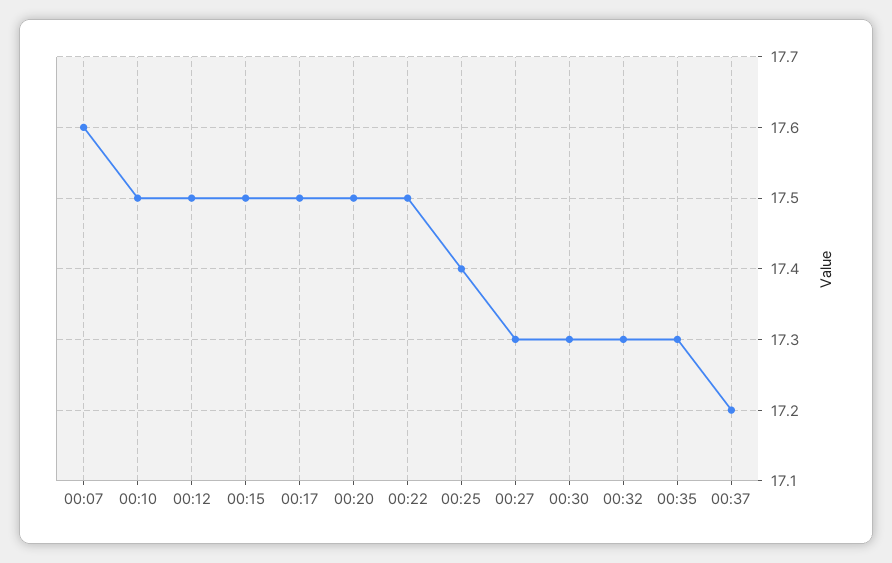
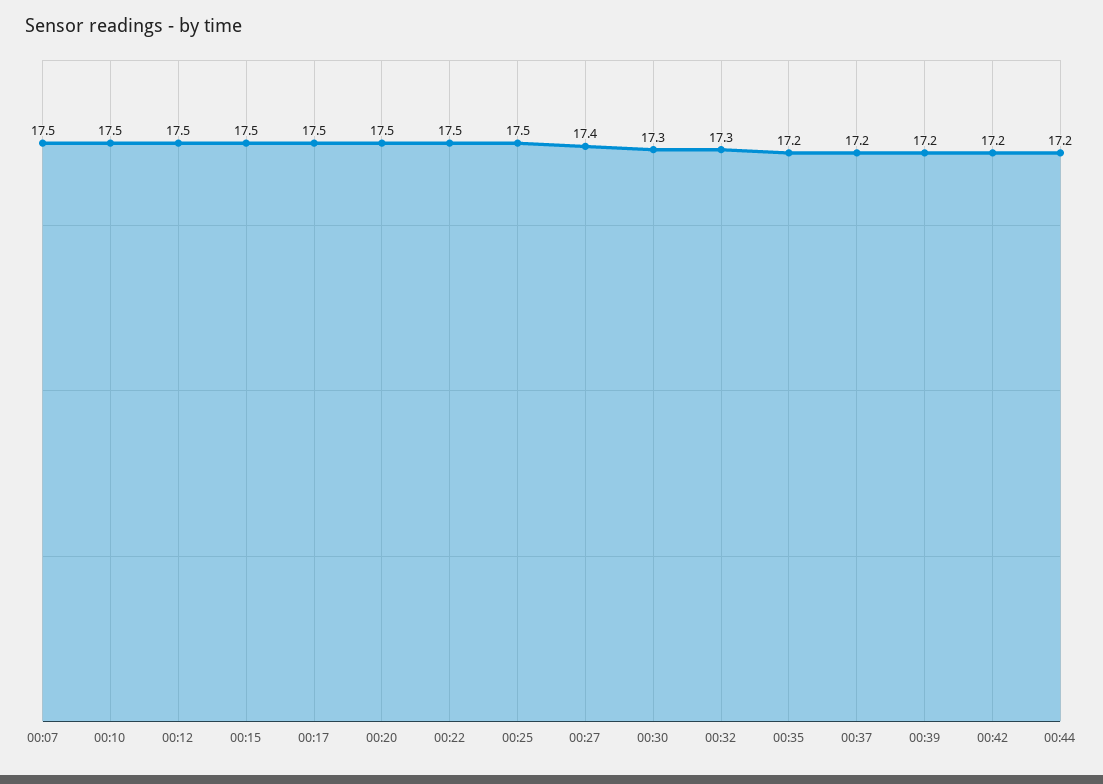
00:07: 17.6 -> 17.5
00:25: 17.4 -> 17.5
00:27: 17.3 -> 17.4
00:35: 17.3 -> 17.2
00:39: none -> 17.2
00:42: none -> 17.2
00:44: none -> 17.2

